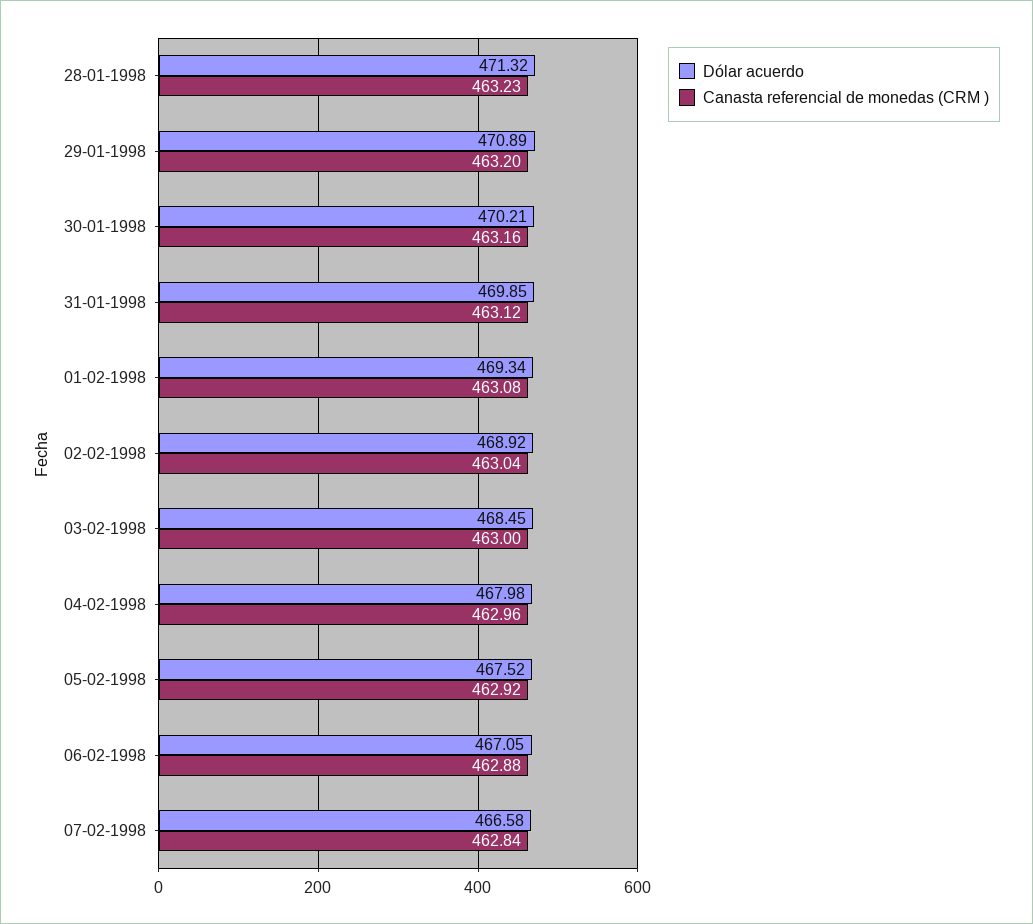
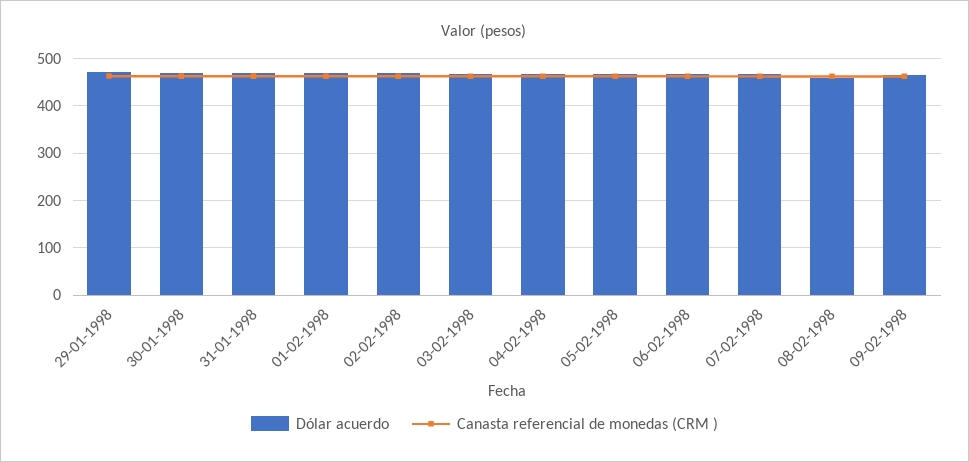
Dólar acuerdo, 28-01-1998: 471.32 -> none
Canasta referencial de monedas (CRM ), 28-01-1998: 463.23 -> none
Dólar acuerdo, 08-02-1998: none -> 460
Canasta referencial de monedas (CRM ), 08-02-1998: none -> 460
Dólar acuerdo, 09-02-1998: none -> 460
Canasta referencial de monedas (CRM ), 09-02-1998: none -> 460

